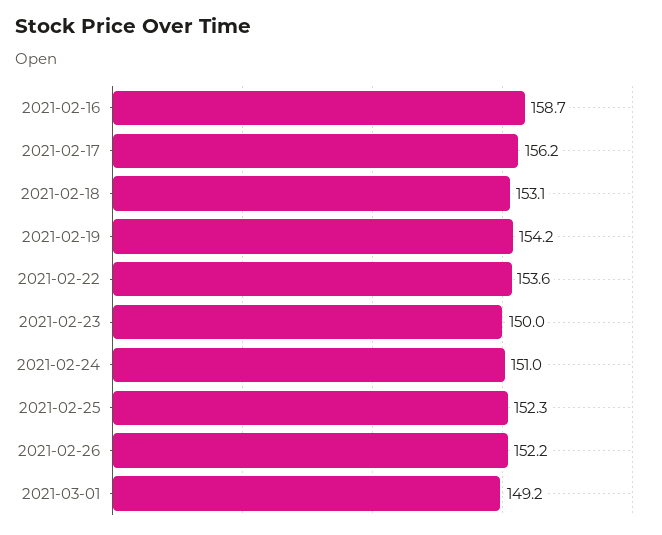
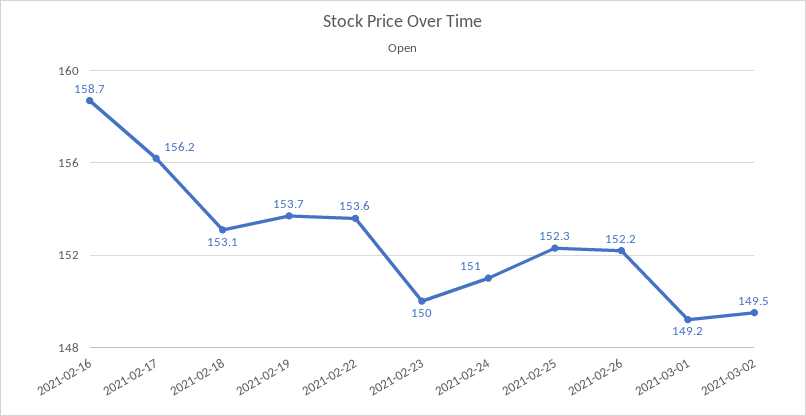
2021-02-19: 154.2 -> 153.7
2021-03-02: none -> 149.5

